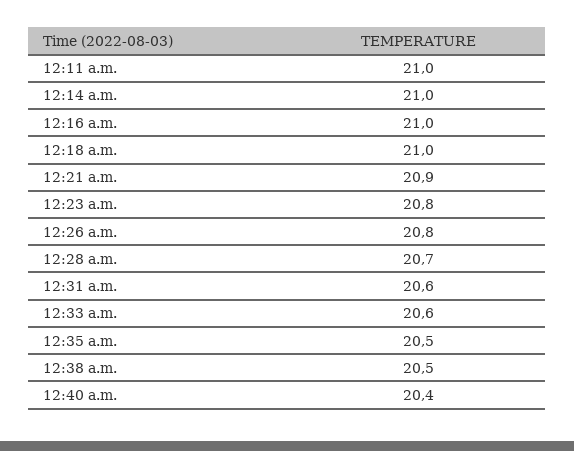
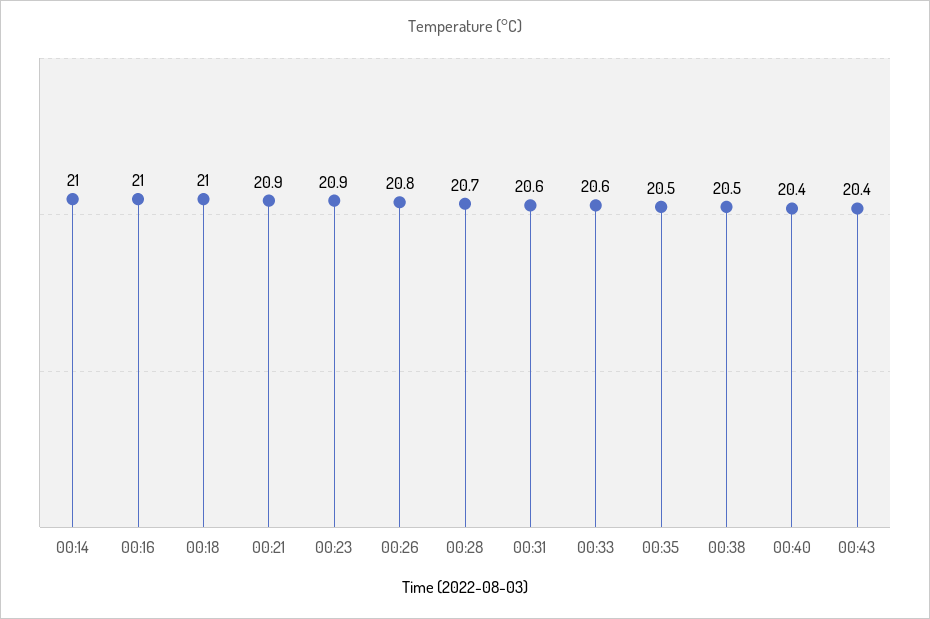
12:11 a.m.: 21 -> none
12:23 a.m.: 20.8 -> 20.9
00:43: none -> 20.4

